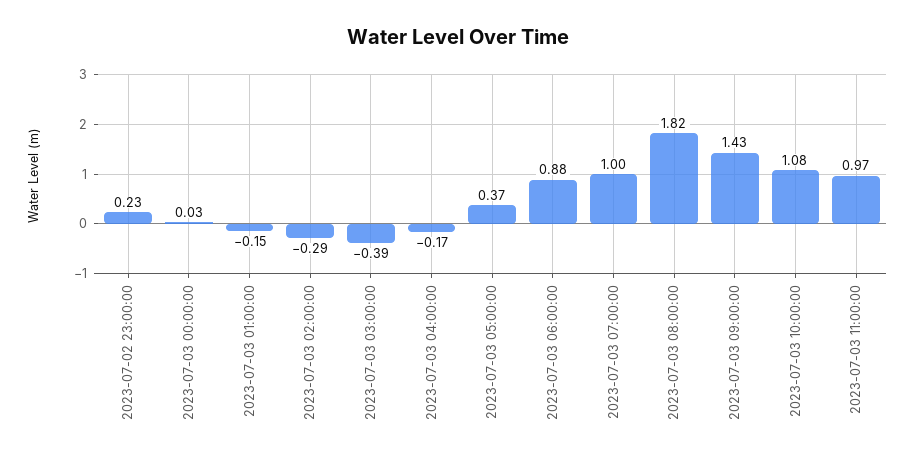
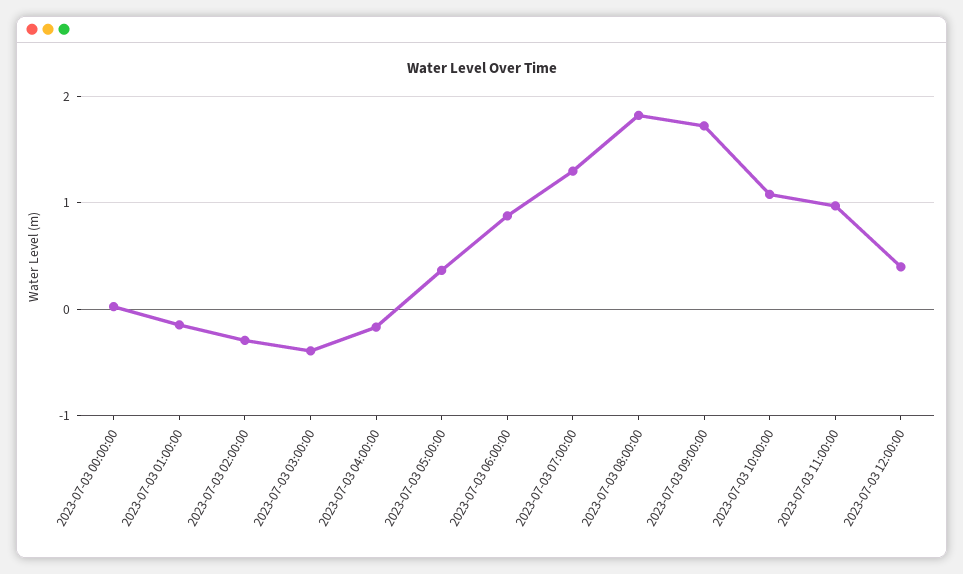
2023-07-02 23:00:00: 0.23 -> none
2023-07-03 07:00:00: 1 -> 1.3
2023-07-03 09:00:00: 1.43 -> 1.7
2023-07-03 12:00:00: none -> 0.4

